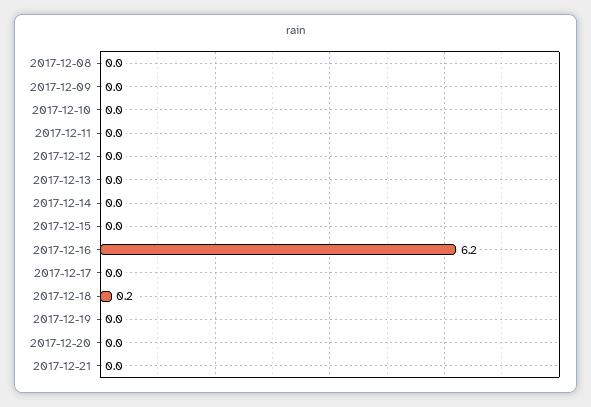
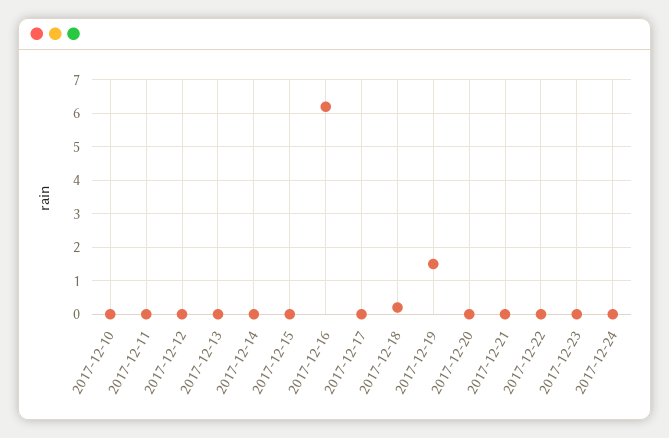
2017-12-08: 0 -> none
2017-12-09: 0 -> none
2017-12-19: 0 -> 1.5
2017-12-22: none -> 0
2017-12-23: none -> 0
2017-12-24: none -> 0

